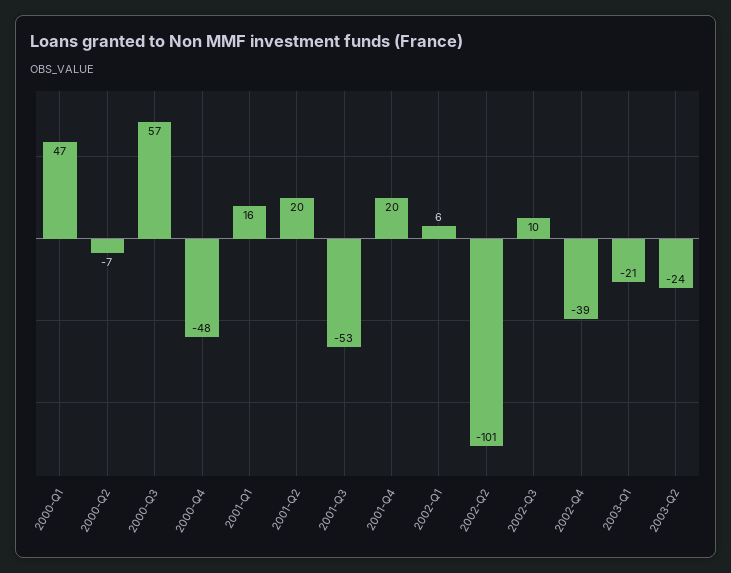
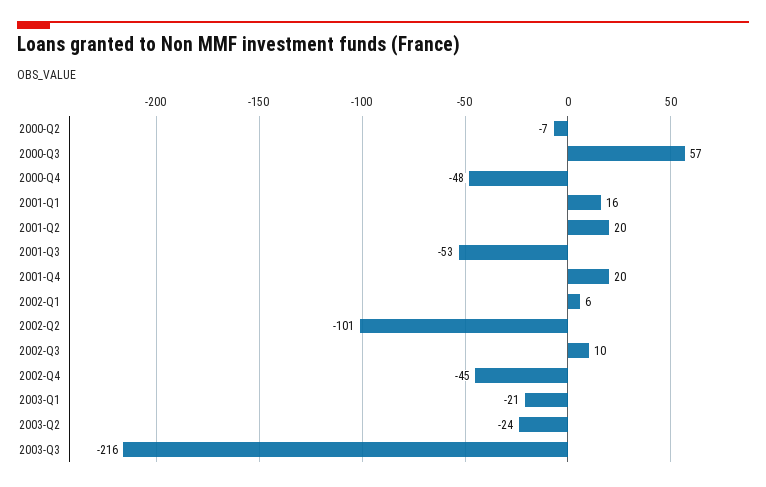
2000-Q1: 47 -> none
2002-Q4: -39 -> -45
2003-Q3: none -> -216

